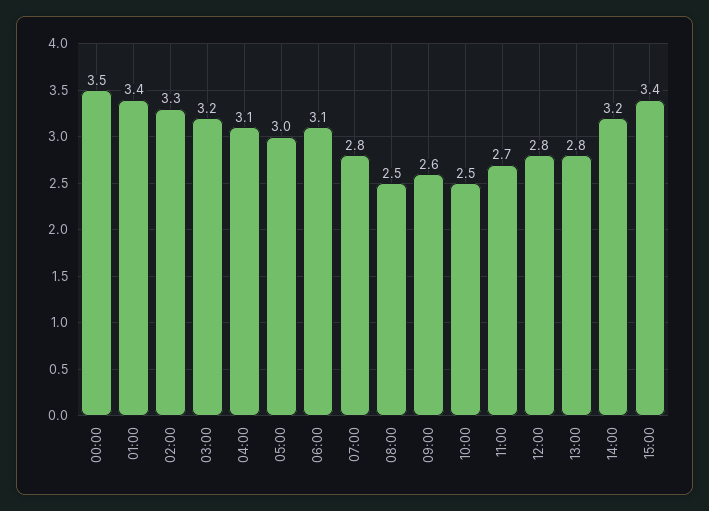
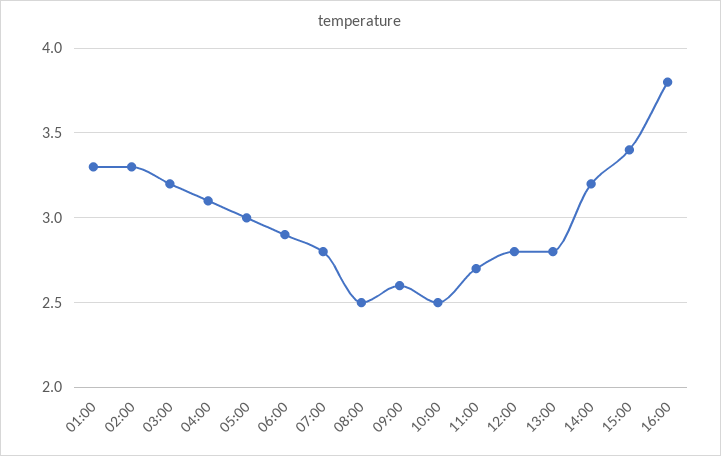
00:00: 3.5 -> none
01:00: 3.4 -> 3.3
06:00: 3.1 -> 2.9
16:00: none -> 3.8

